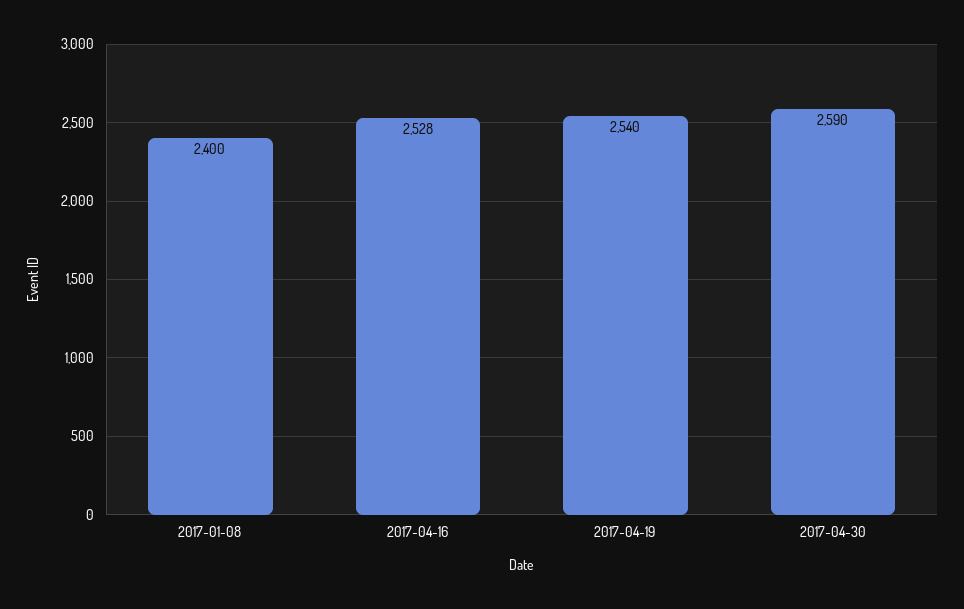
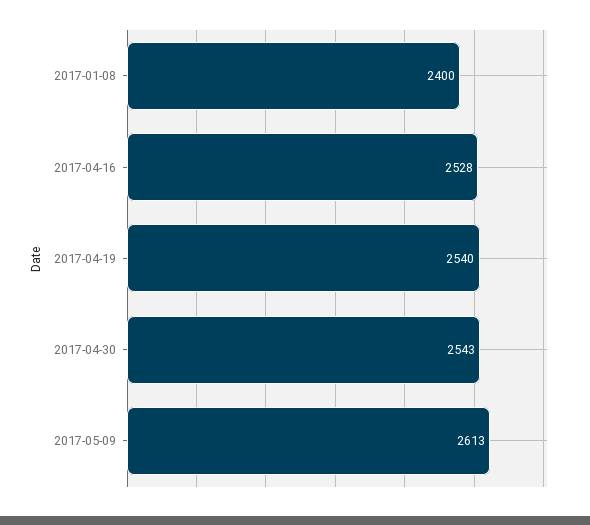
2017-04-30: 2590 -> 2543
2017-05-09: none -> 2613

